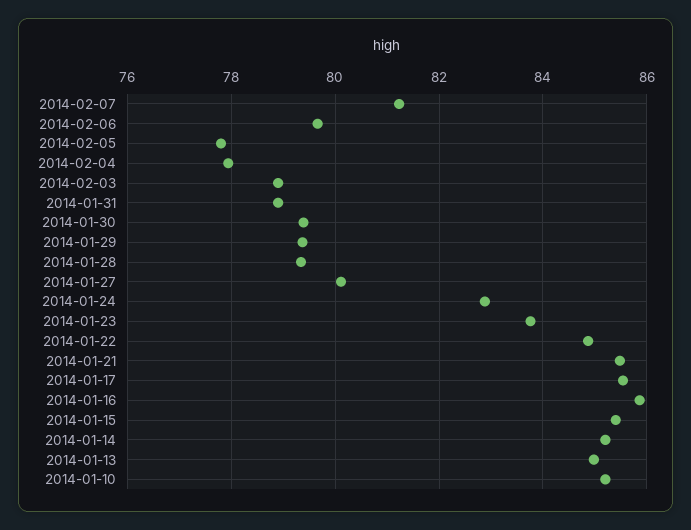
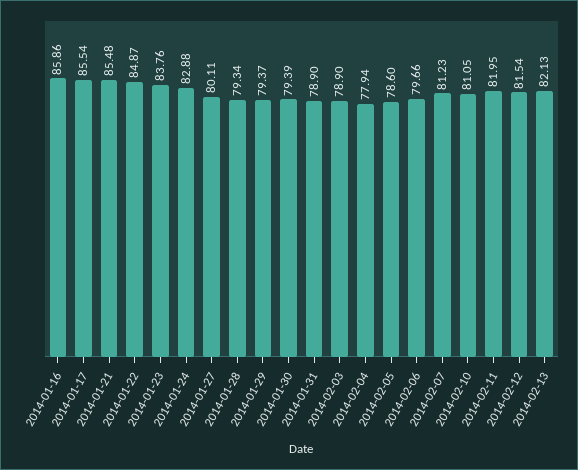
2014-02-05: 77.8 -> 78.6
2014-01-15: 85.4 -> none
2014-01-14: 85.2 -> none
2014-01-13: 85 -> none
2014-01-10: 85.2 -> none
2014-02-10: none -> 81.05
2014-02-11: none -> 81.95
2014-02-12: none -> 81.54
2014-02-13: none -> 82.13

